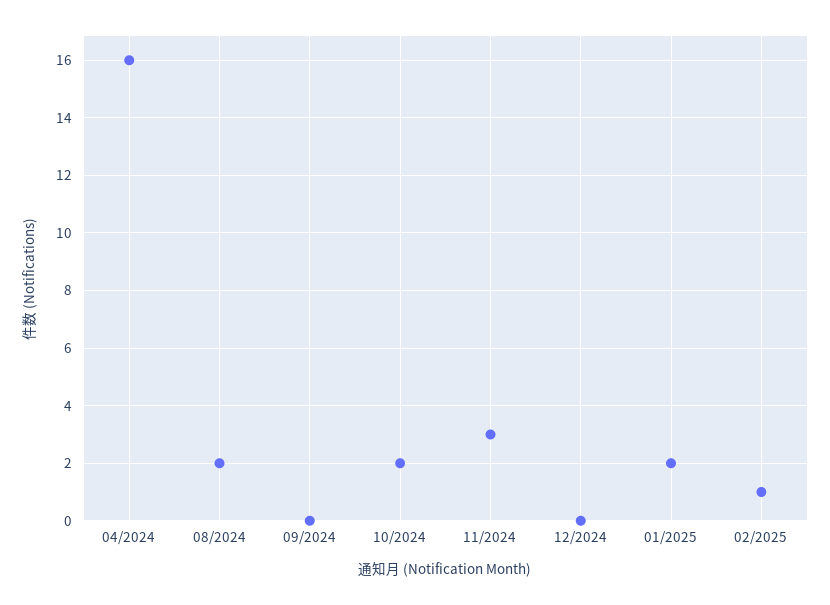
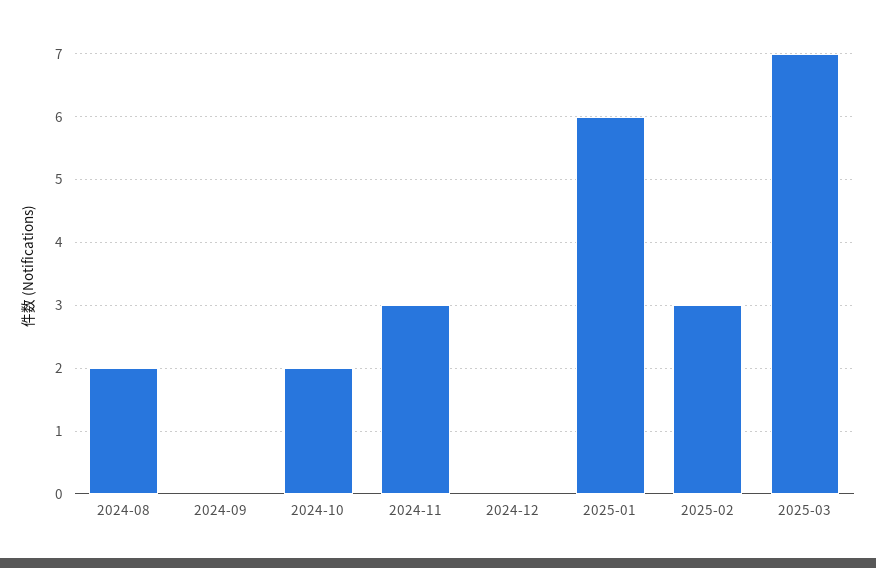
04/2024: 16 -> none
01/2025: 2 -> 6
02/2025: 1 -> 3
2025-03: none -> 7

